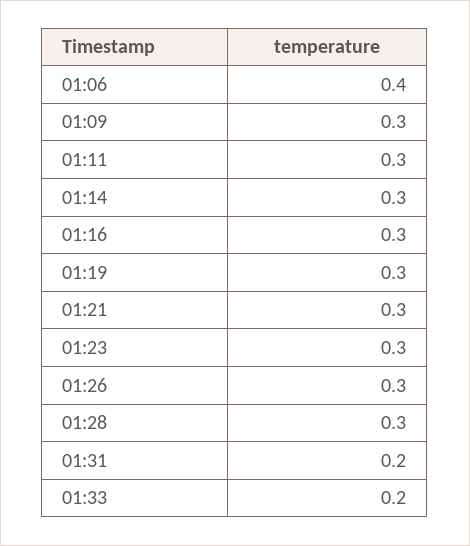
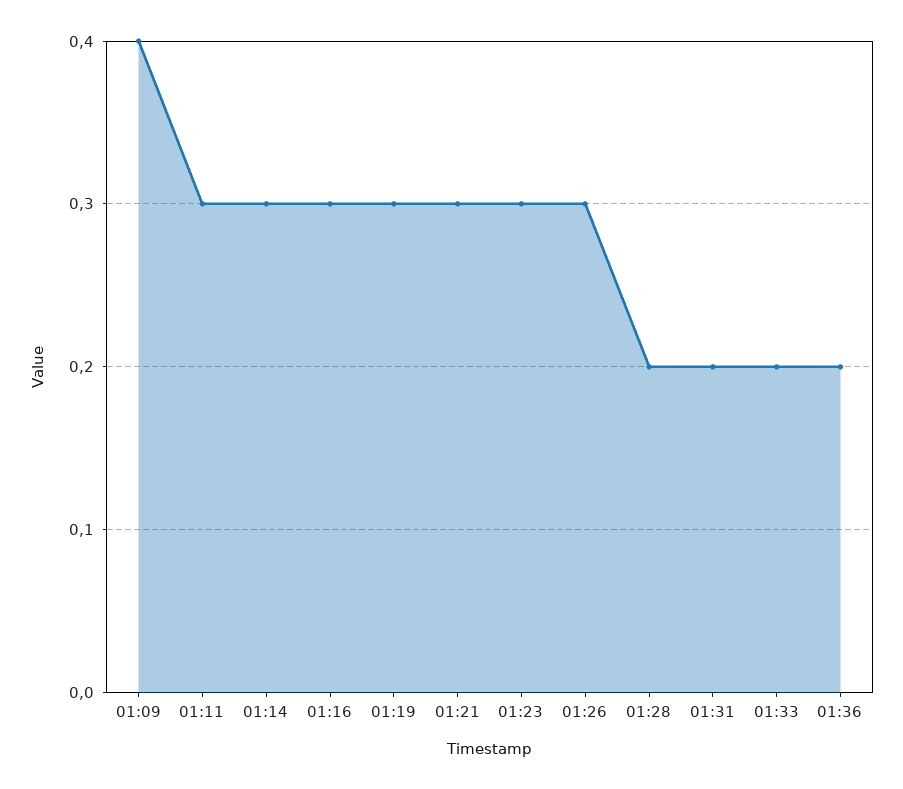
01:06: 0.4 -> none
01:09: 0.3 -> 0.4
01:28: 0.3 -> 0.2
01:36: none -> 0.2

